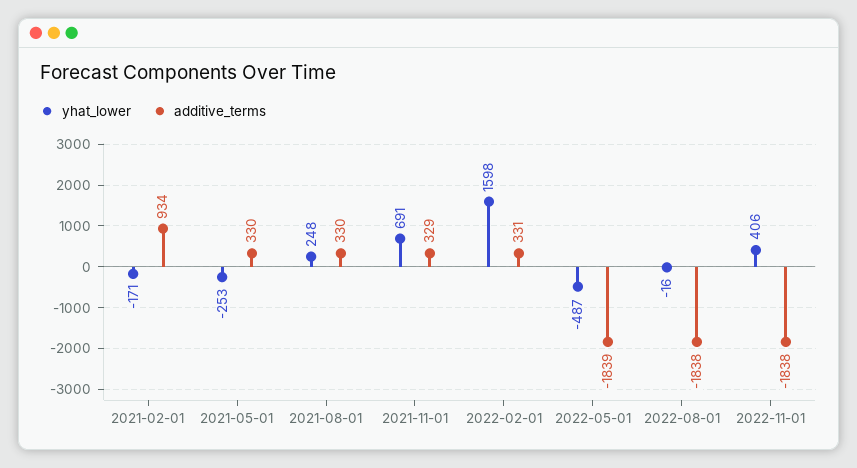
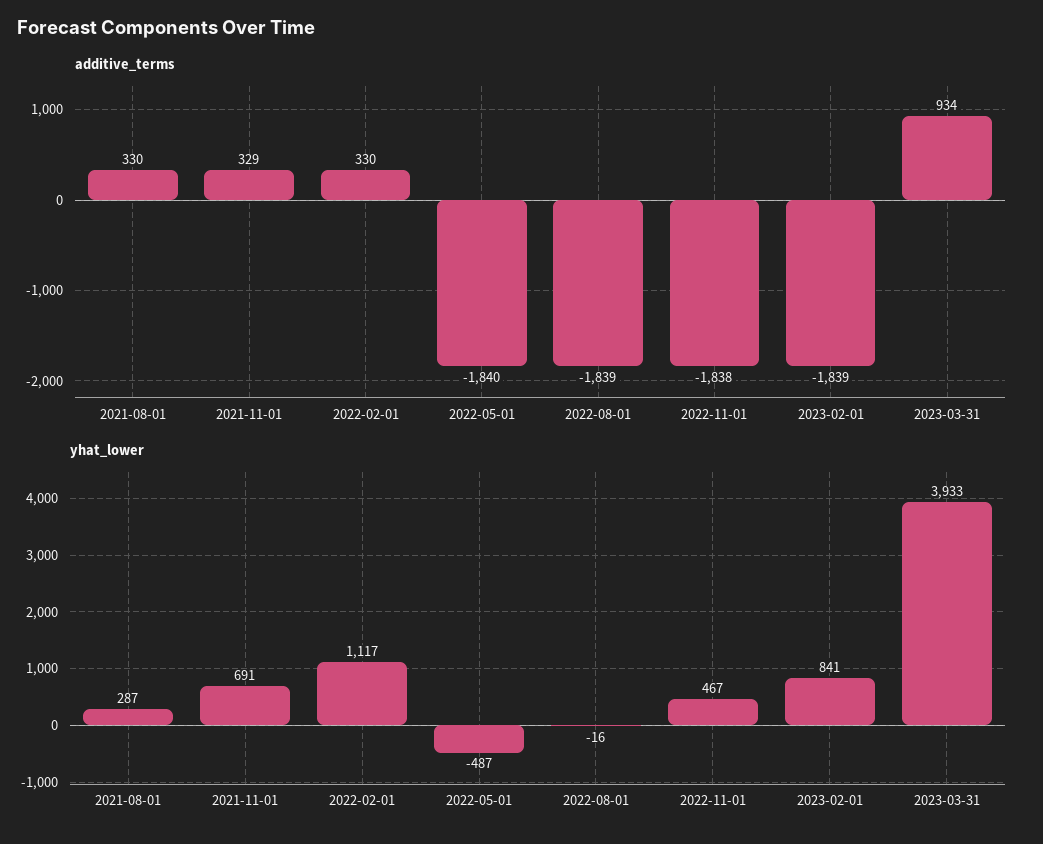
yhat_lower, 2021-02-01: -171 -> none
additive_terms, 2021-02-01: 934 -> none
yhat_lower, 2021-05-01: -253 -> none
additive_terms, 2021-05-01: 330 -> none
yhat_lower, 2021-08-01: 248 -> 287
yhat_lower, 2022-02-01: 1598 -> 1117
additive_terms, 2022-02-01: 331 -> 330
additive_terms, 2022-05-01: -1839 -> -1840
additive_terms, 2022-08-01: -1838 -> -1839
yhat_lower, 2022-11-01: 406 -> 467
additive_terms, 2023-02-01: none -> -1839
additive_terms, 2023-03-31: none -> 934
yhat_lower, 2023-02-01: none -> 841
yhat_lower, 2023-03-31: none -> 3933

